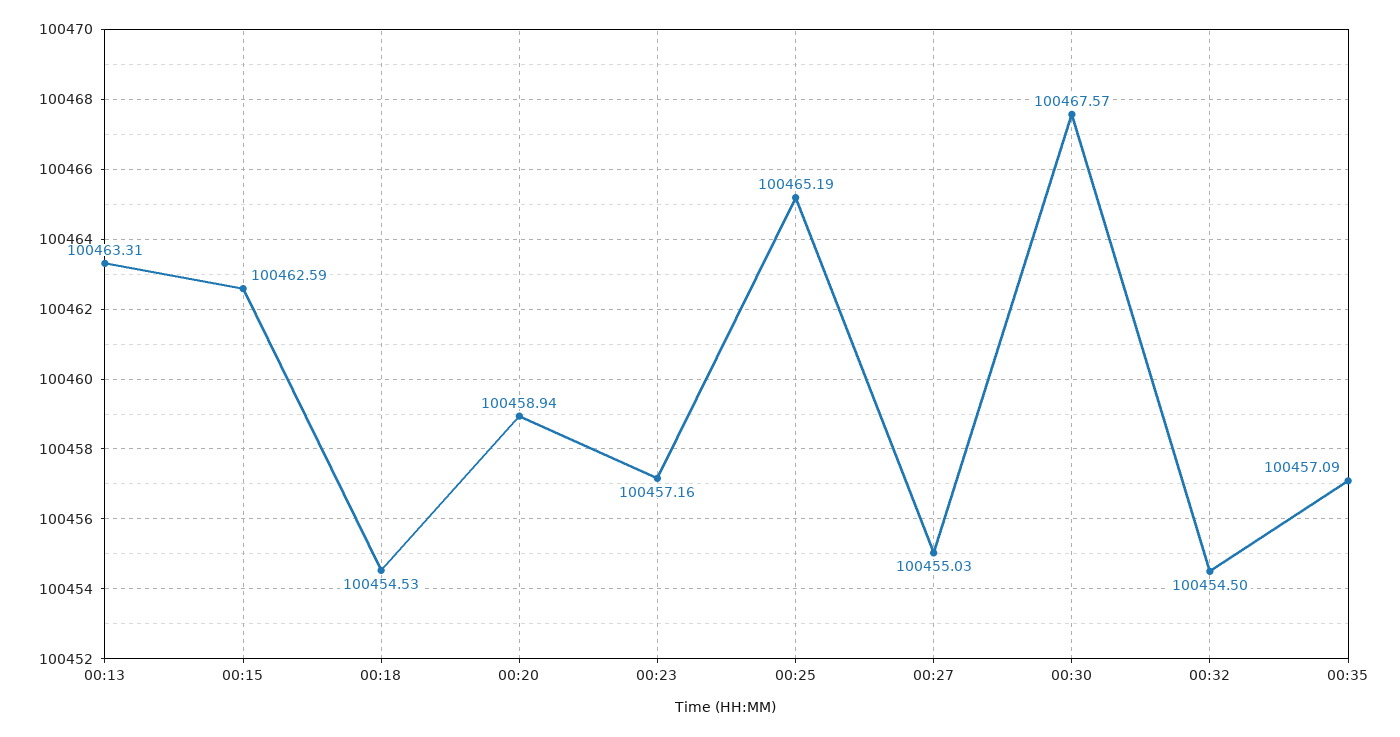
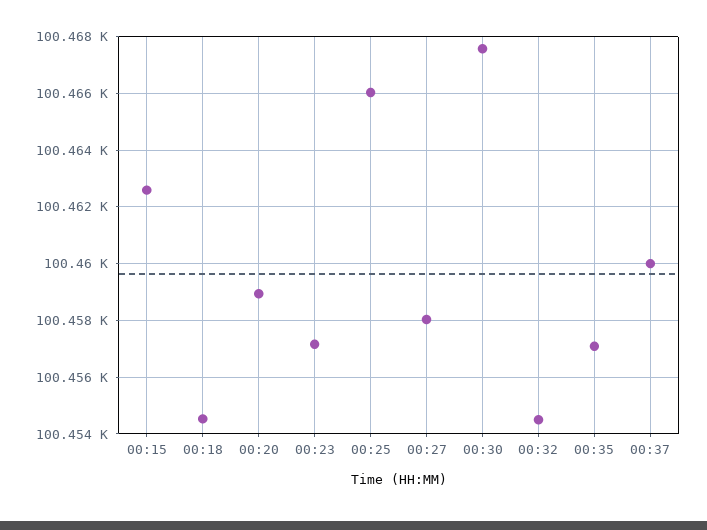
00:13: 100463.31 -> none
00:25: 100465.19 -> 100466
00:27: 100455.03 -> 100458
00:37: none -> 100460

